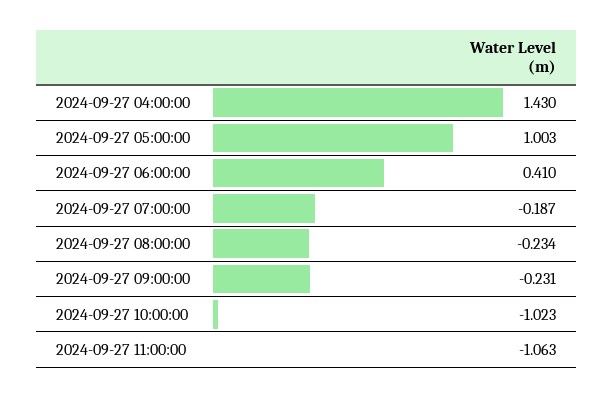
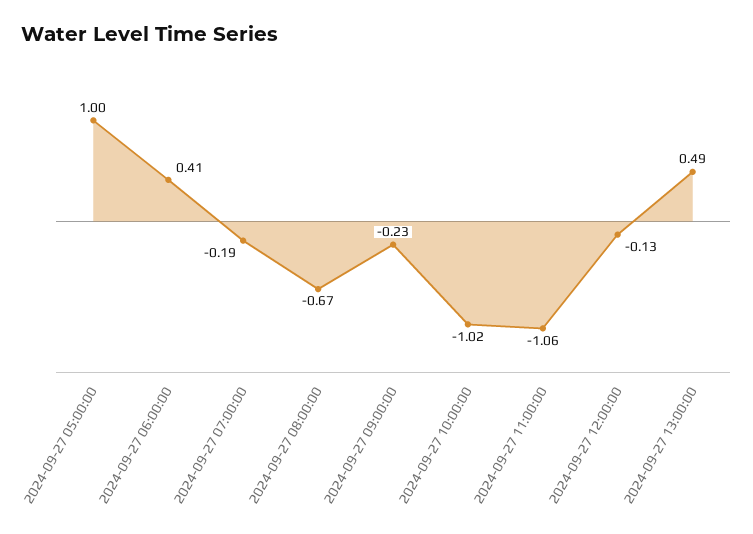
2024-09-27 04:00:00: 1.43 -> none
2024-09-27 08:00:00: -0.234 -> -0.67
2024-09-27 12:00:00: none -> -0.13
2024-09-27 13:00:00: none -> 0.49

